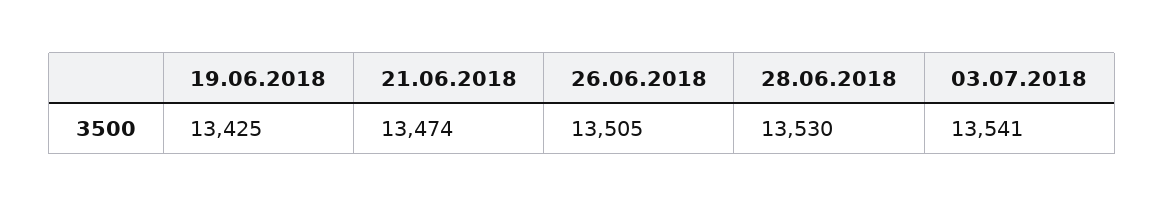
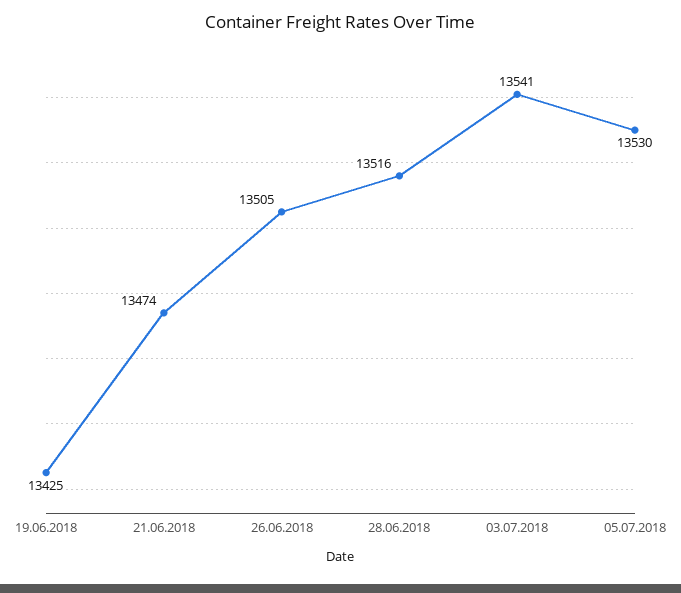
28.06.2018: 13530 -> 13516
05.07.2018: none -> 13530

